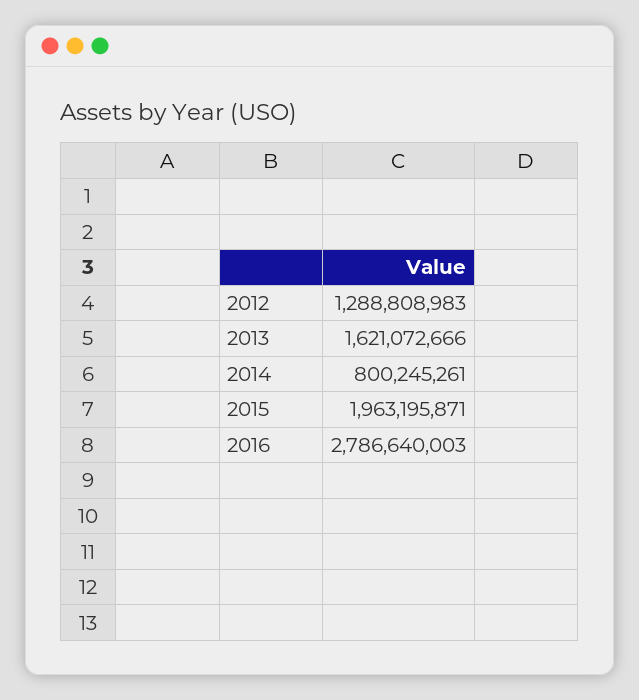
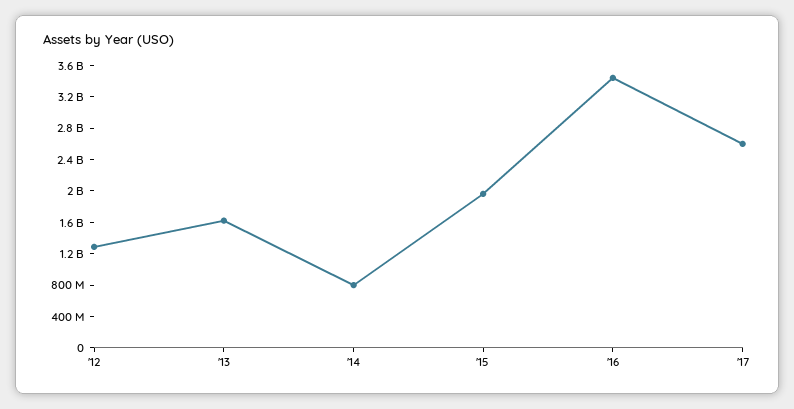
2016: 2786640003 -> 3400000000
'17: none -> 2600000000

